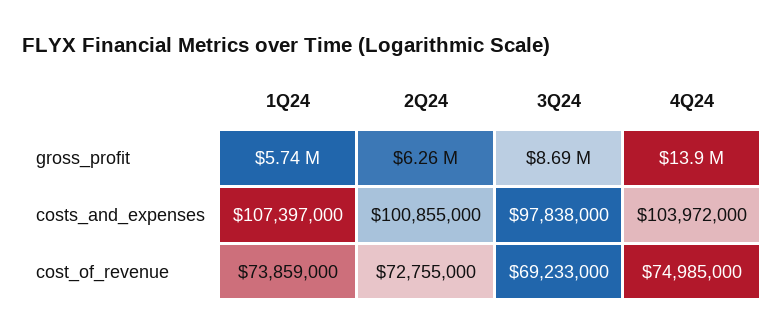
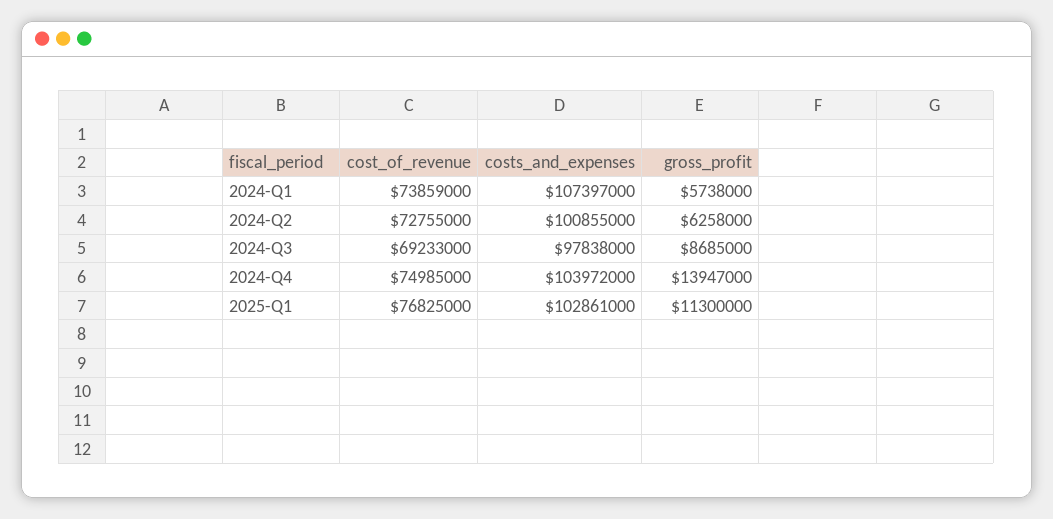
2025-Q1, cost_of_revenue: none -> 76825000
2025-Q1, costs_and_expenses: none -> 102861000
2025-Q1, gross_profit: none -> 11300000

